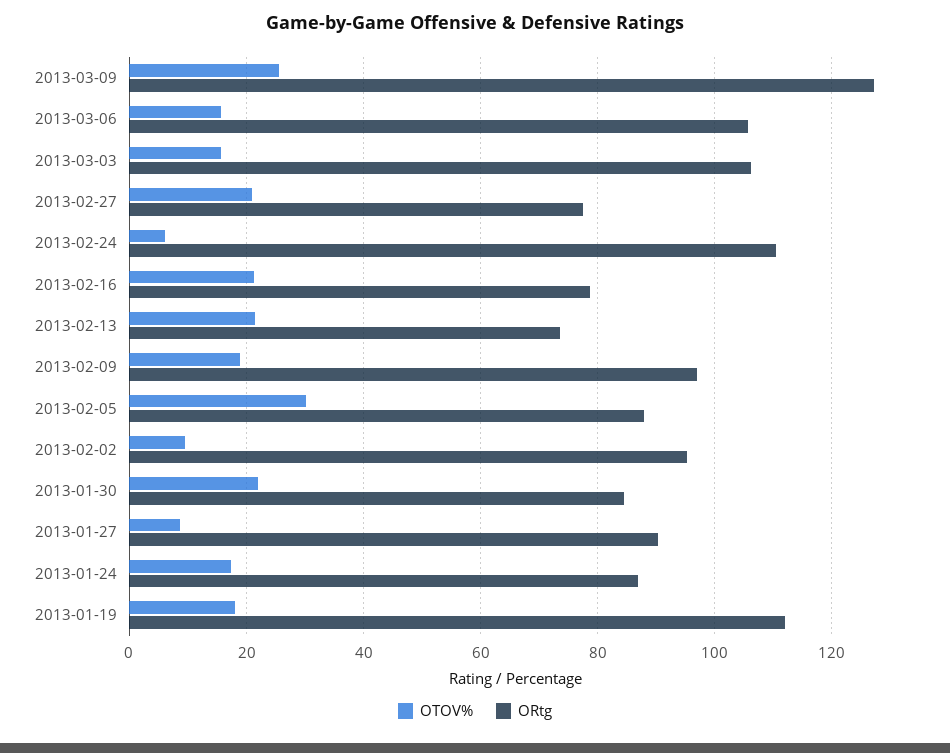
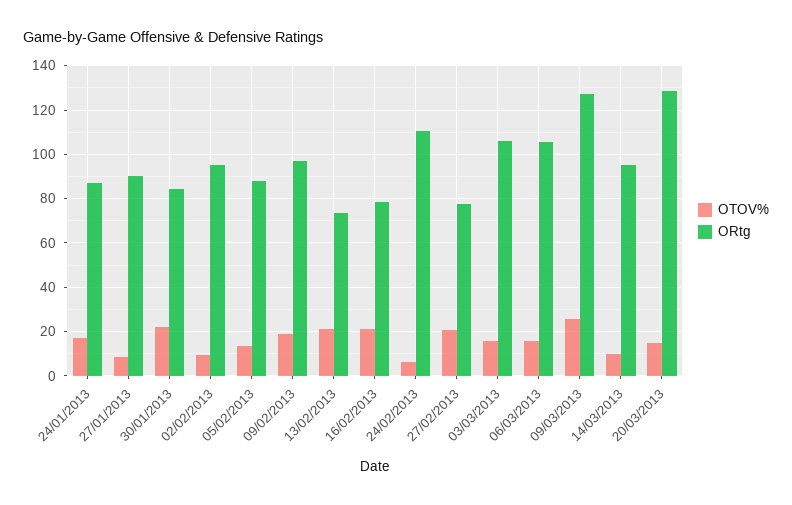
OTOV%, 2013-02-05: 30 -> 15
OTOV%, 2013-01-19: 18 -> none
ORtg, 2013-01-19: 112 -> none
OTOV%, 14/03/2013: none -> 10
ORtg, 14/03/2013: none -> 95
OTOV%, 20/03/2013: none -> 15
ORtg, 20/03/2013: none -> 130

